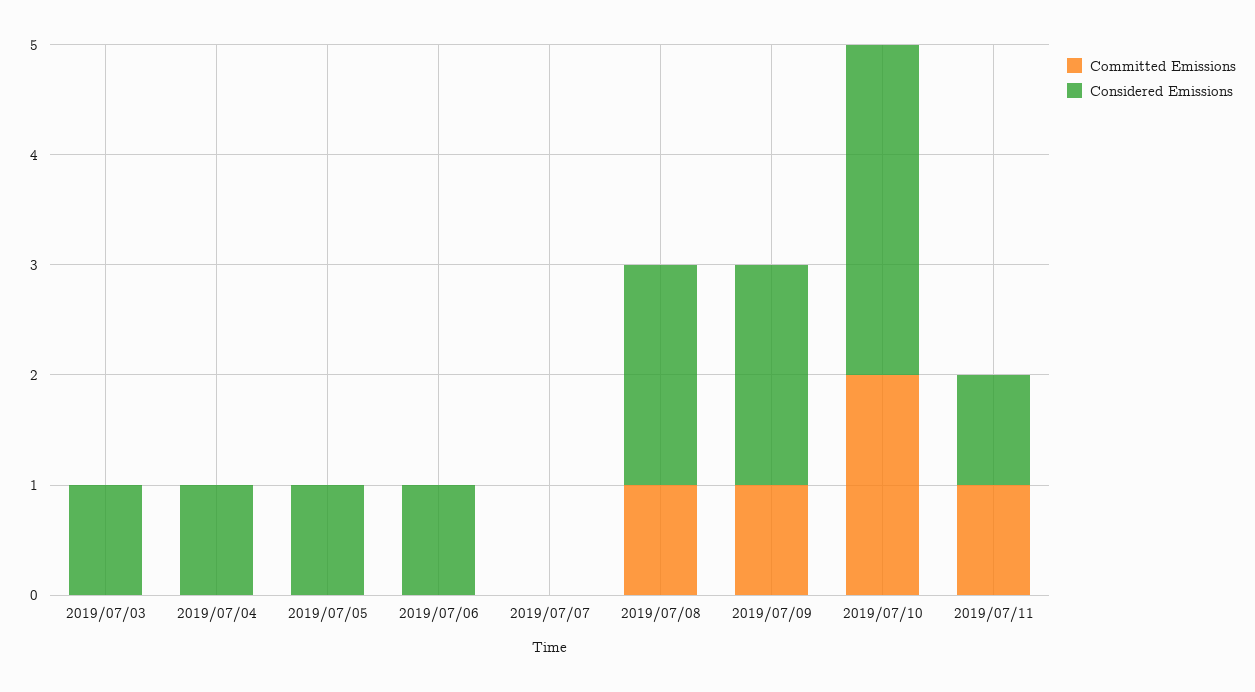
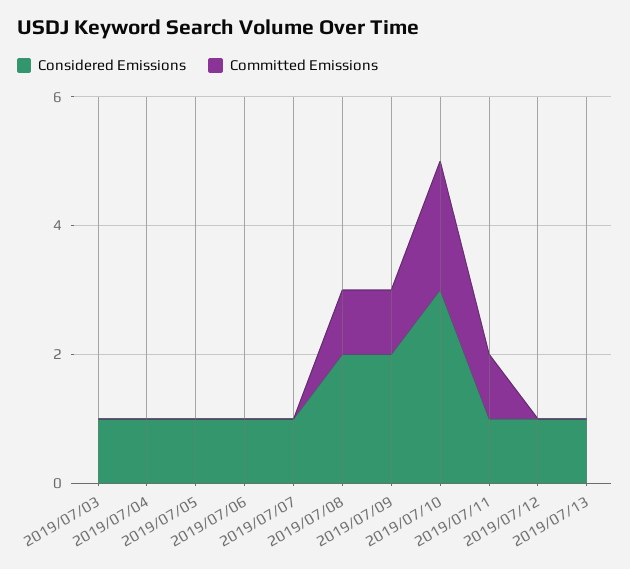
Considered Emissions, 2019/07/07: 0 -> 1
Considered Emissions, 2019/07/12: none -> 1
Committed Emissions, 2019/07/12: none -> 0
Considered Emissions, 2019/07/13: none -> 1
Committed Emissions, 2019/07/13: none -> 0

